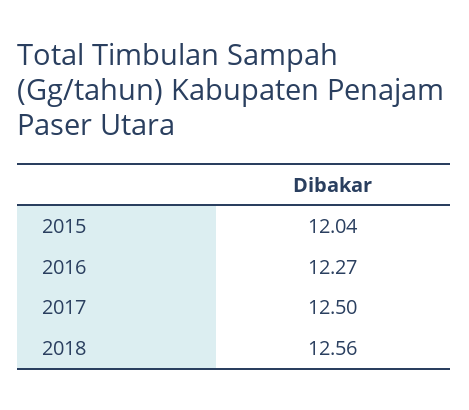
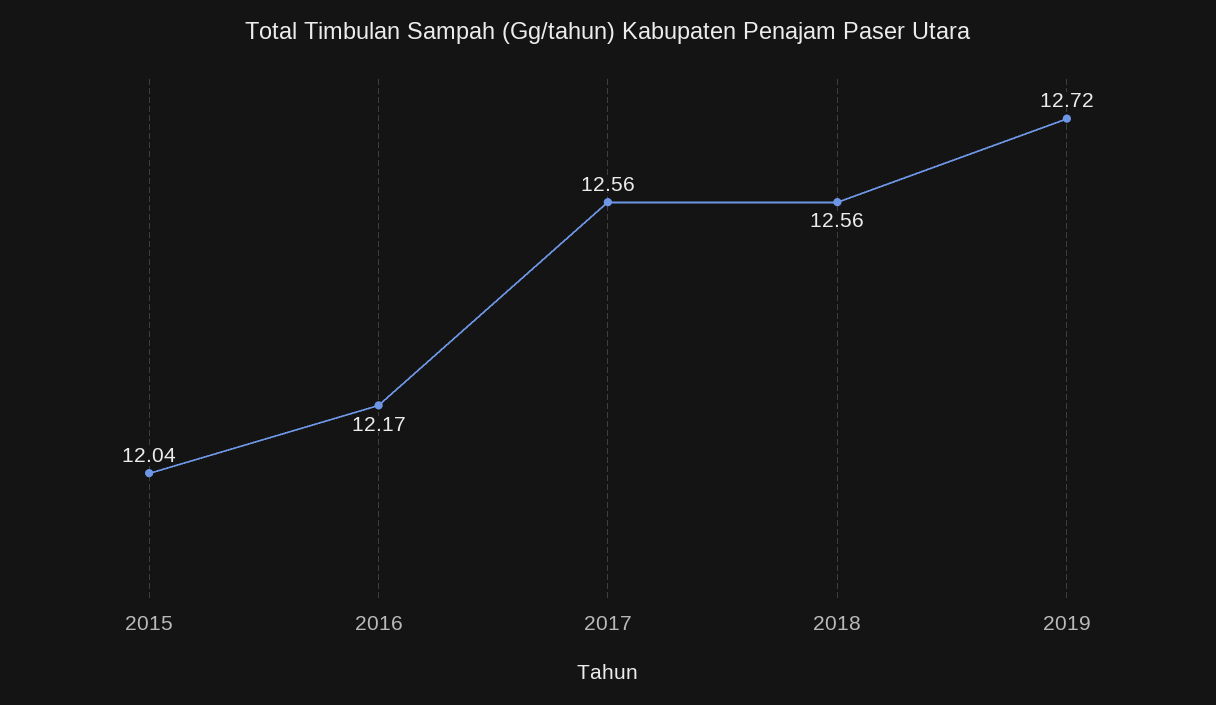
2016: 12.27 -> 12.17
2017: 12.5 -> 12.56
2019: none -> 12.72

